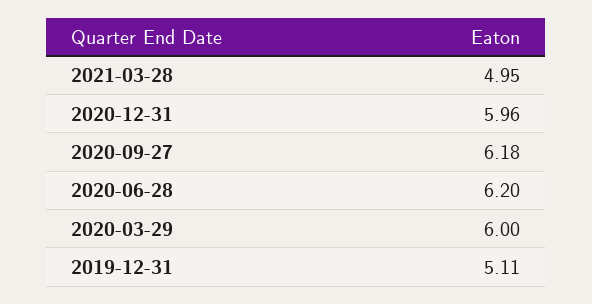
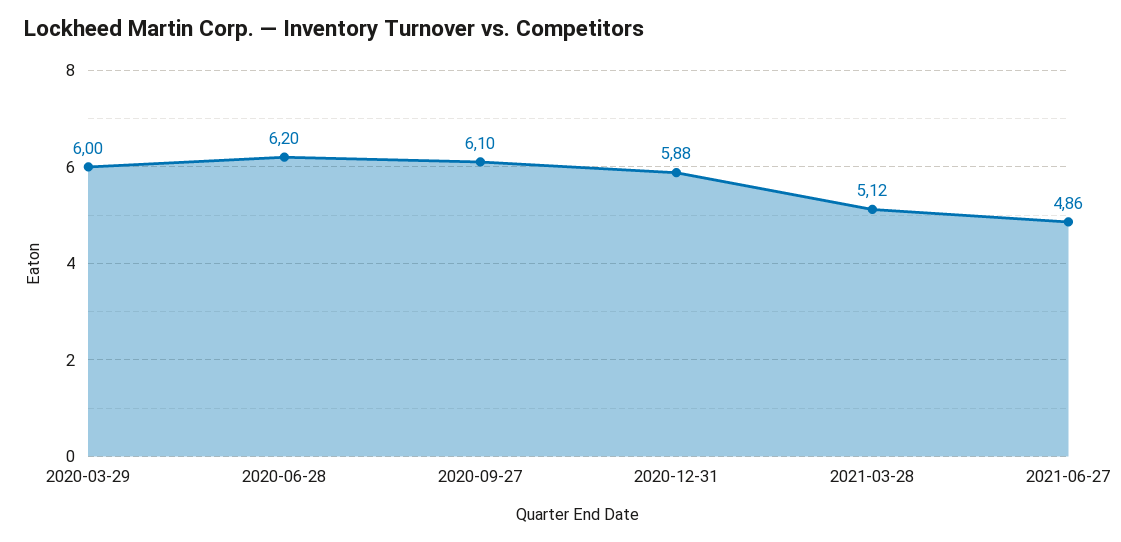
2021-03-28: 4.95 -> 5.12
2020-12-31: 5.96 -> 5.88
2020-09-27: 6.18 -> 6.1
2019-12-31: 5.11 -> none
2021-06-27: none -> 4.86

